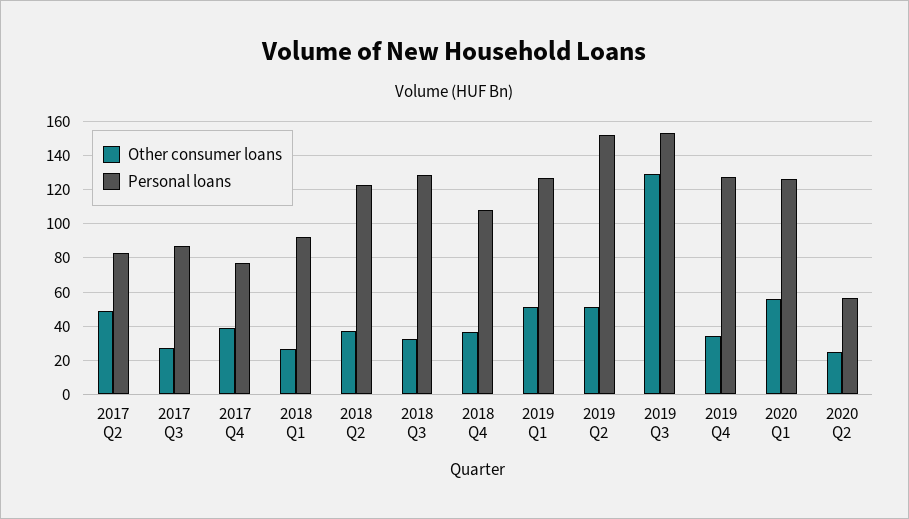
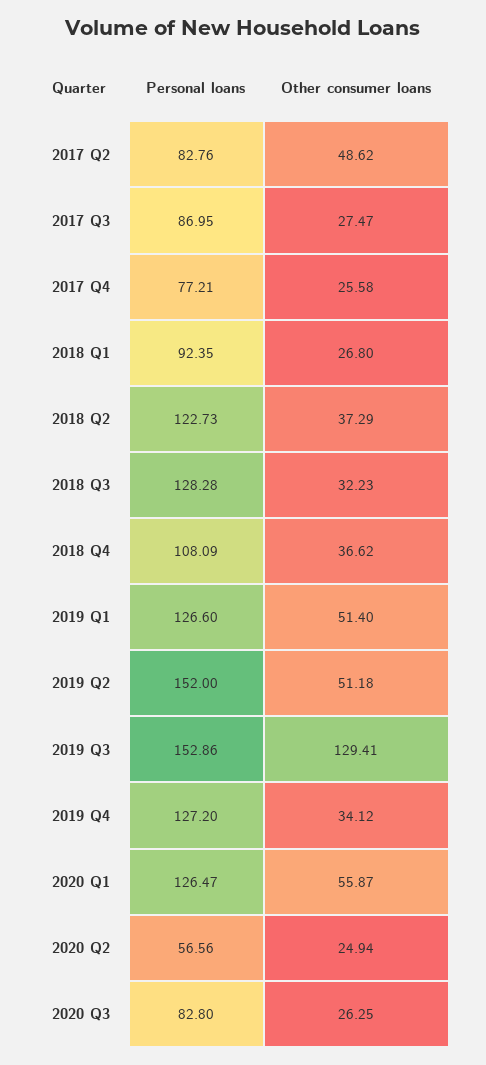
Other consumer loans, 2017 Q4: 40 -> 25.58
Personal loans, 2020 Q3: none -> 82.8
Other consumer loans, 2020 Q3: none -> 26.25

